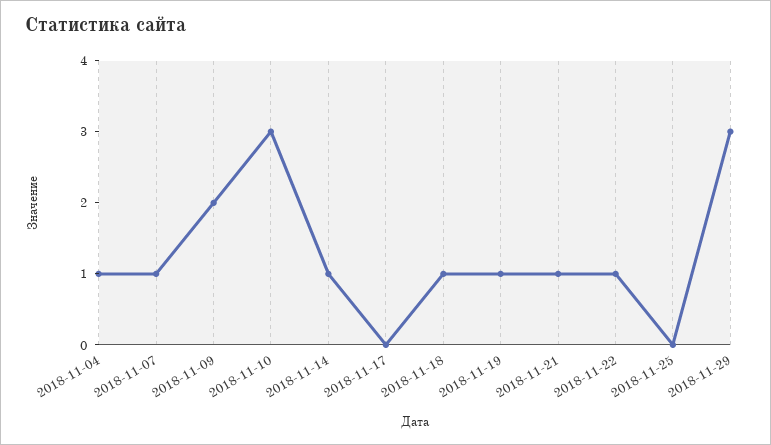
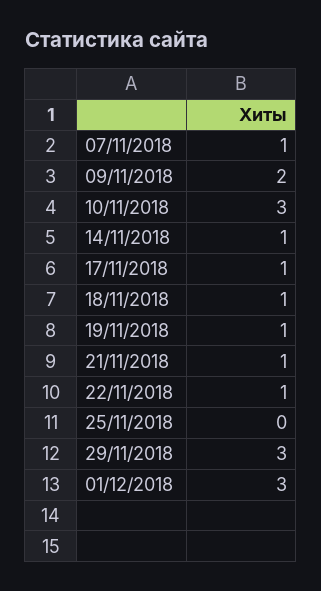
2018-11-04: 1 -> none
2018-11-17: 0 -> 1
01/12/2018: none -> 3

